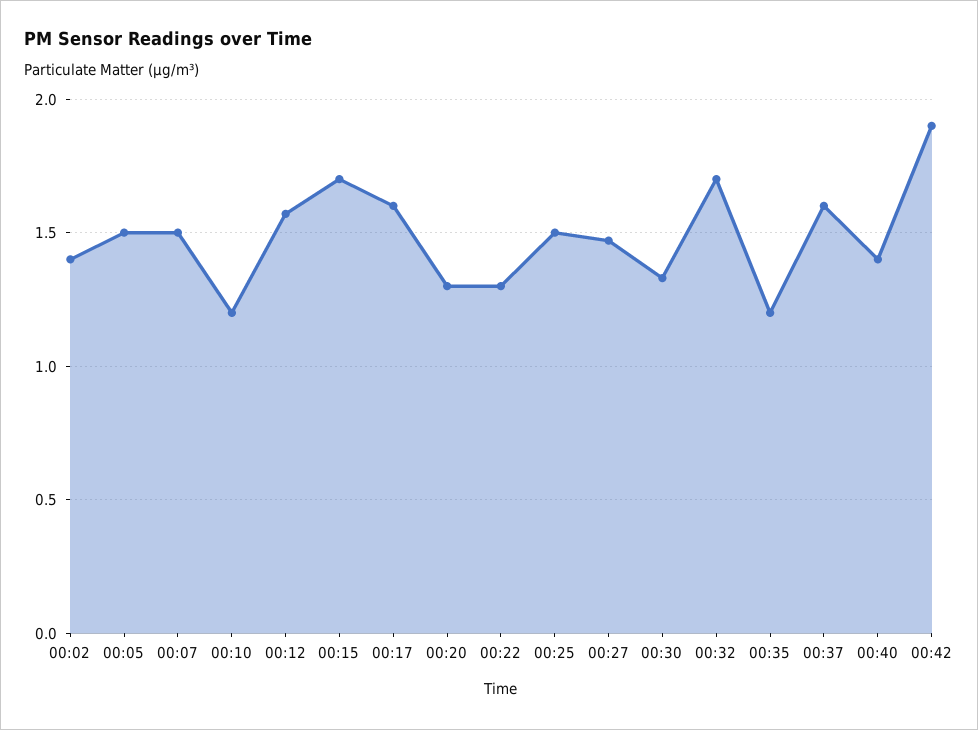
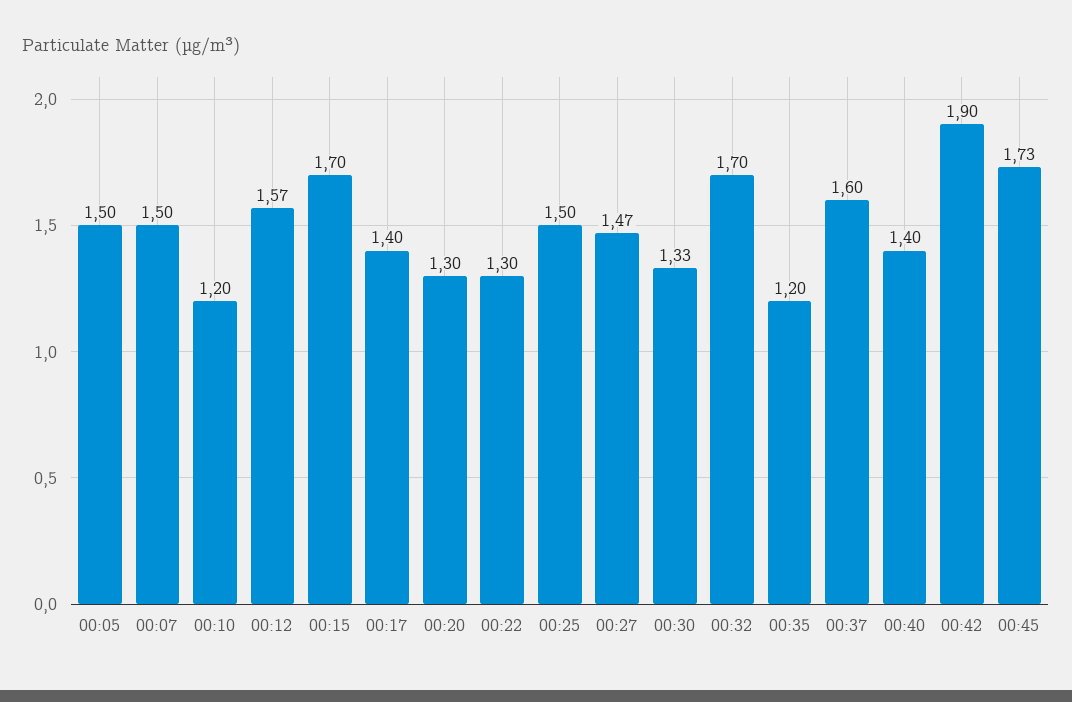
00:02: 1.4 -> none
00:17: 1.6 -> 1.4
00:45: none -> 1.73

